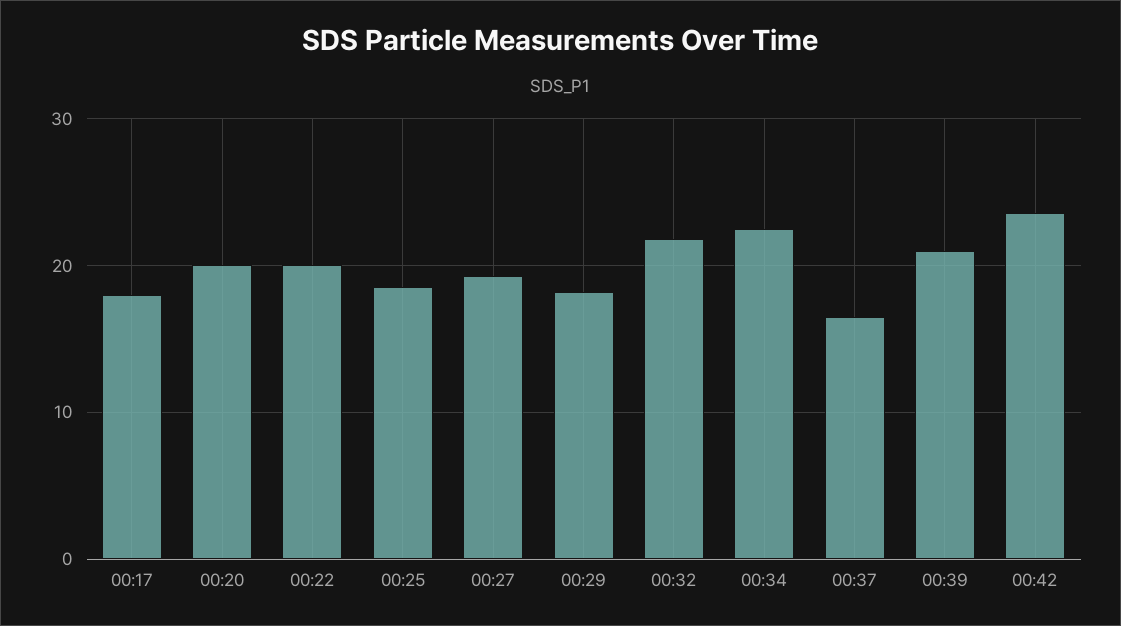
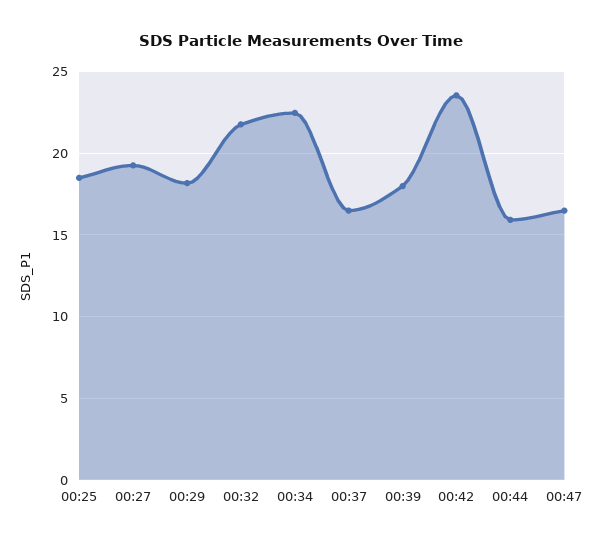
00:17: 18 -> none
00:20: 20 -> none
00:22: 20 -> none
00:39: 21 -> 18
00:44: none -> 16
00:47: none -> 16.5

